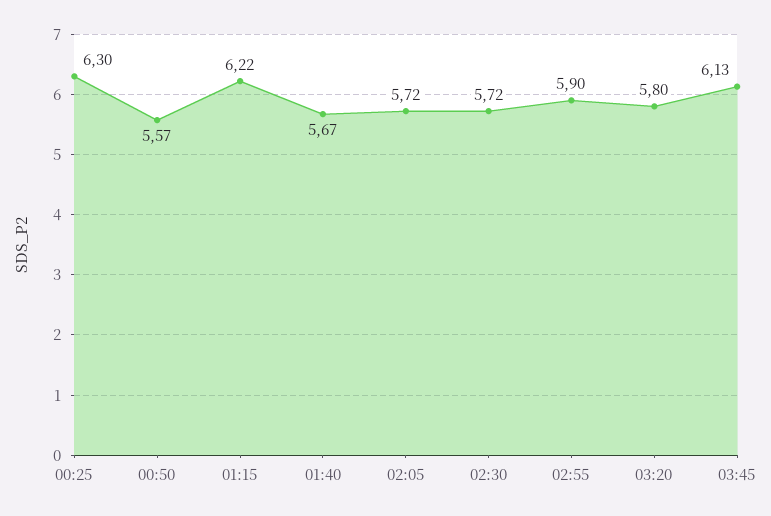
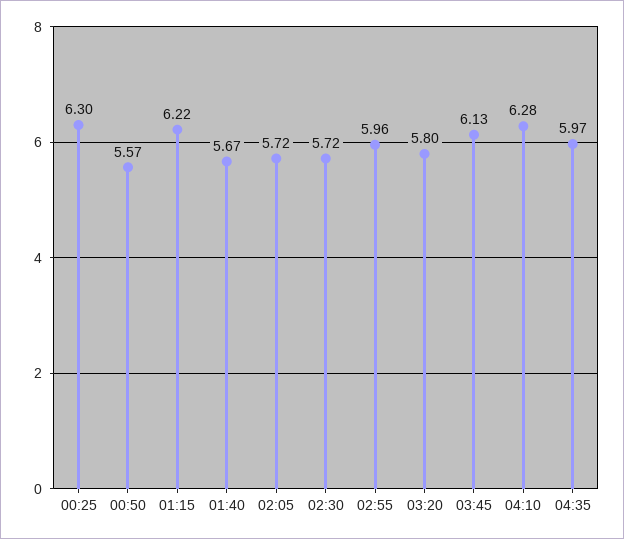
02:55: 5.9 -> 5.96
04:10: none -> 6.28
04:35: none -> 5.97

